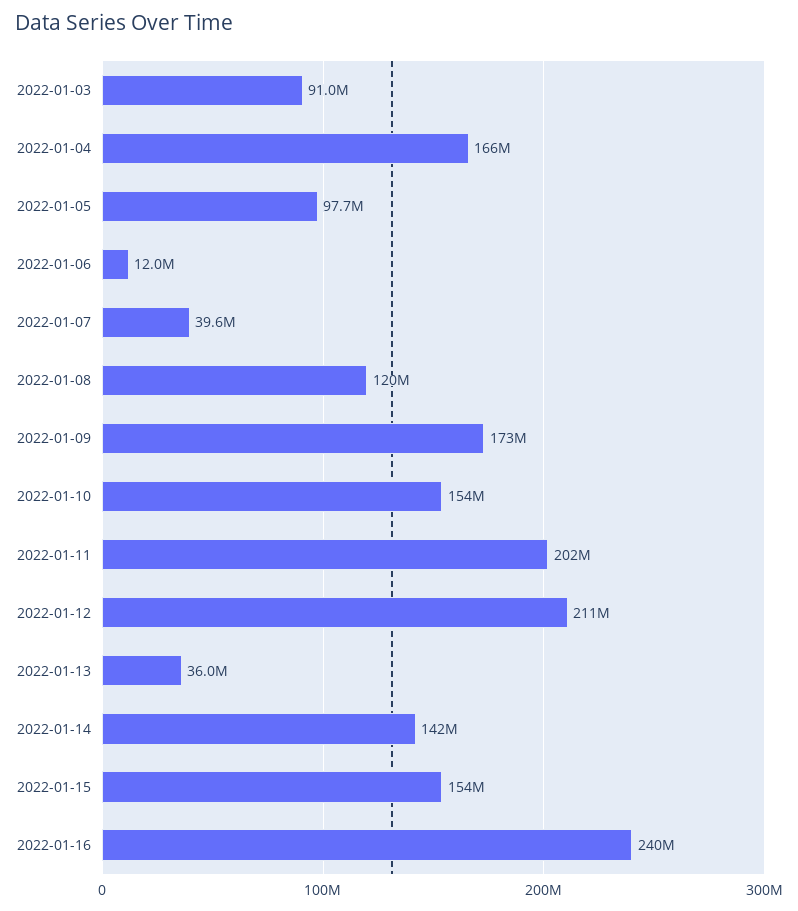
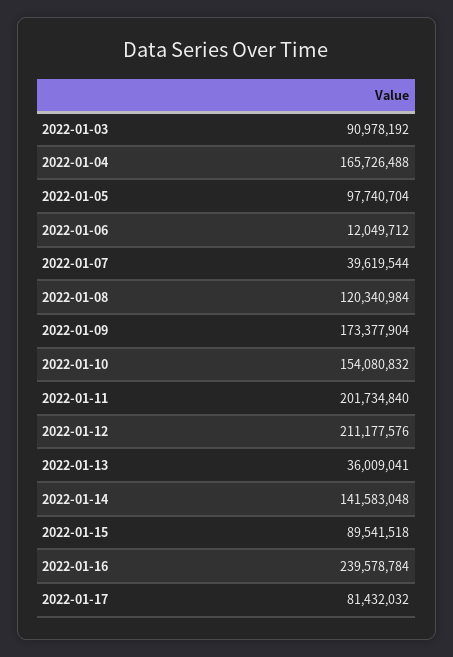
2022-01-15: 154000000 -> 89541518
2022-01-17: none -> 81432032

